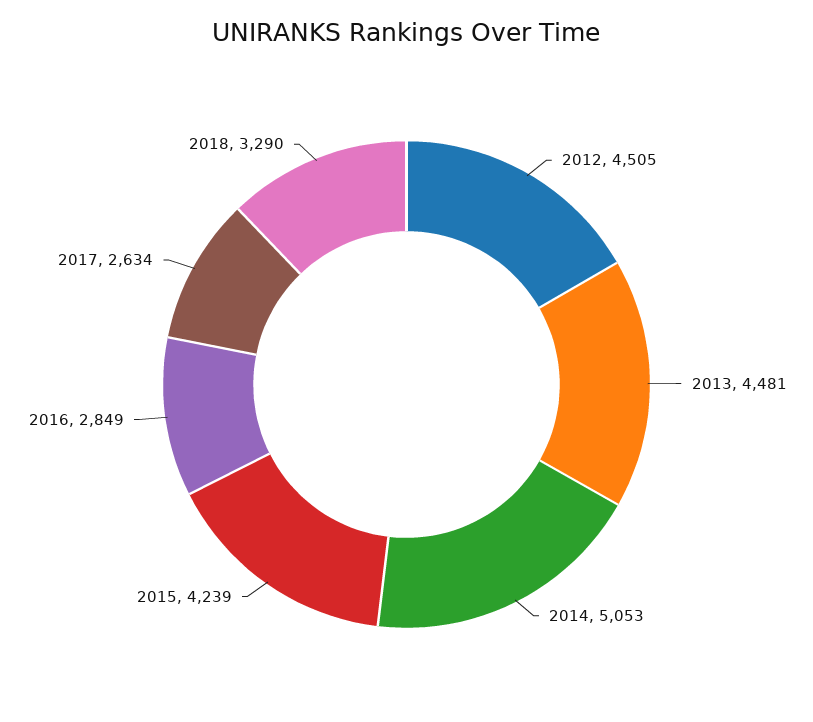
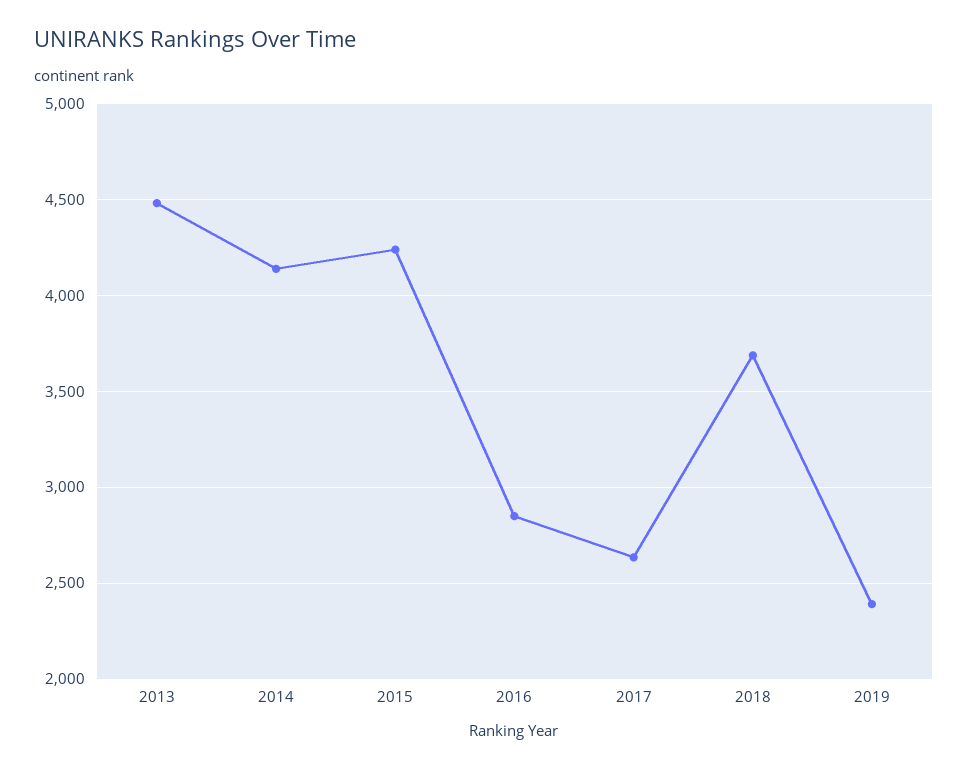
2012: 4505 -> none
2014: 5053 -> 4150
2018: 3290 -> 3700
2019: none -> 2400

